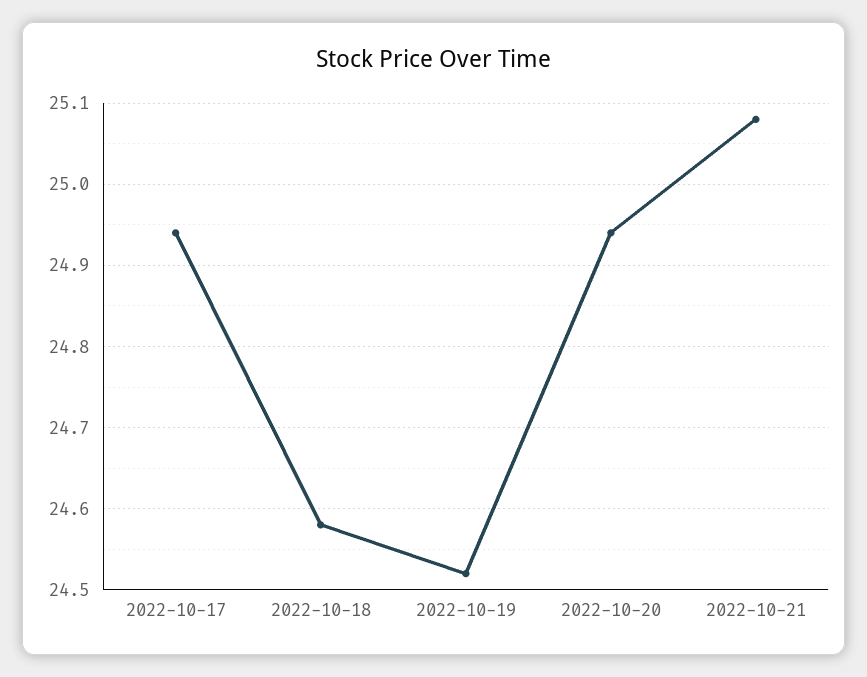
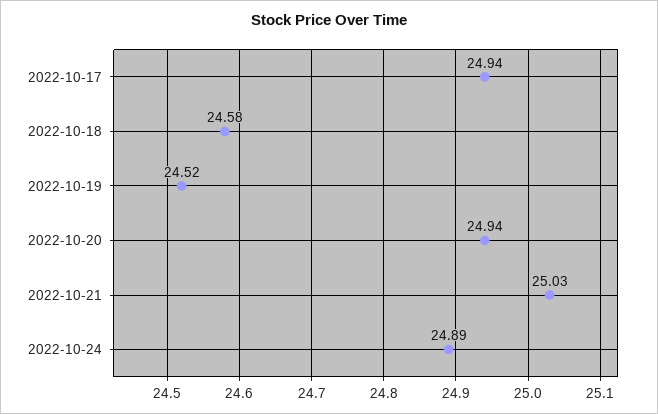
2022-10-21: 25.08 -> 25.03
2022-10-24: none -> 24.89

